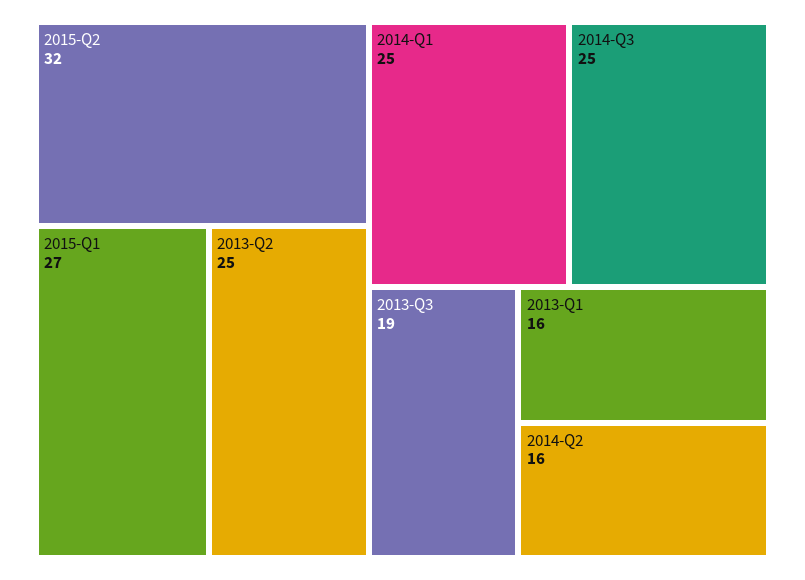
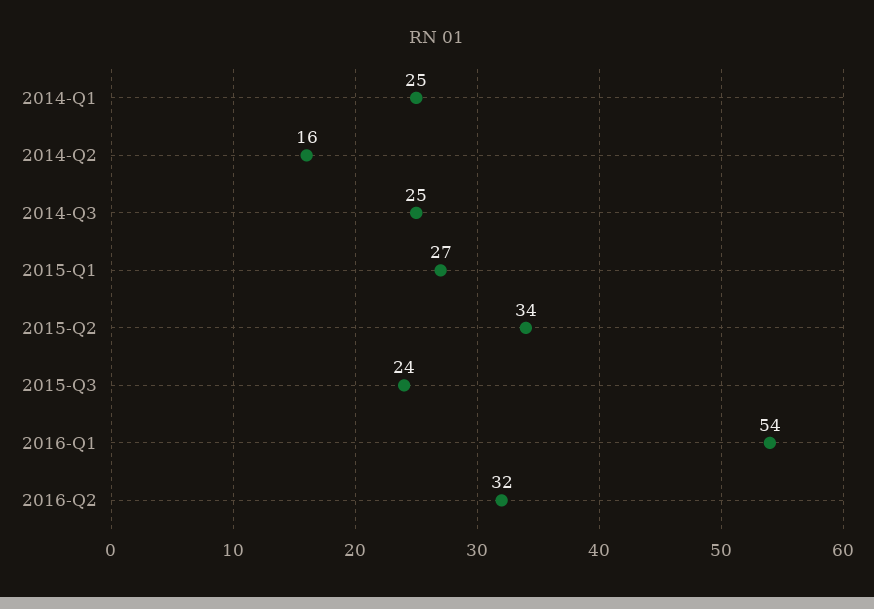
2015-Q2: 32 -> 34
2013-Q2: 25 -> none
2013-Q3: 19 -> none
2013-Q1: 16 -> none
2015-Q3: none -> 24
2016-Q1: none -> 54
2016-Q2: none -> 32

